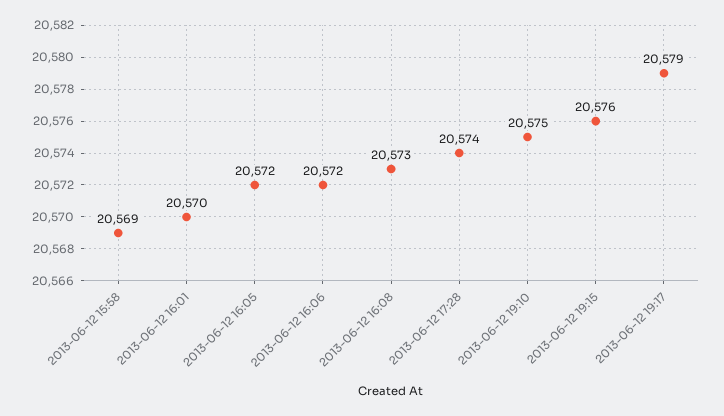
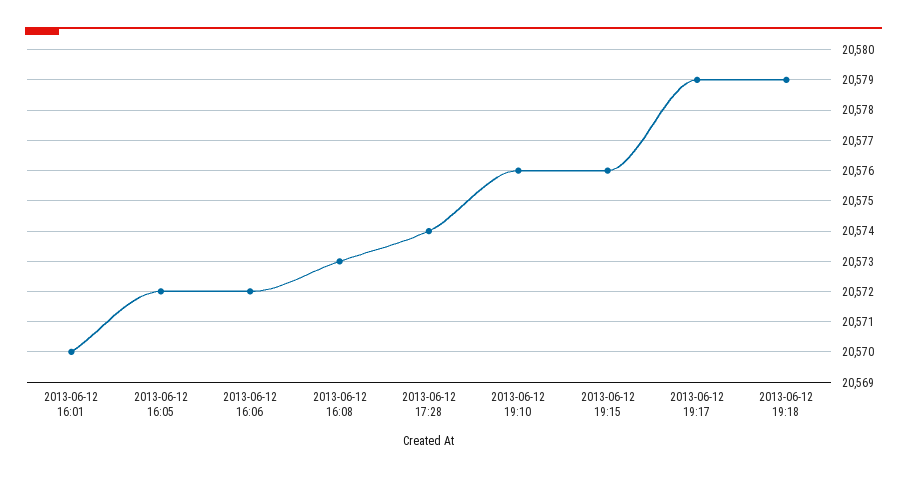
2013-06-12 15:58: 20569 -> none
2013-06-12 19:10: 20575 -> 20576
2013-06-12 19:18: none -> 20579

